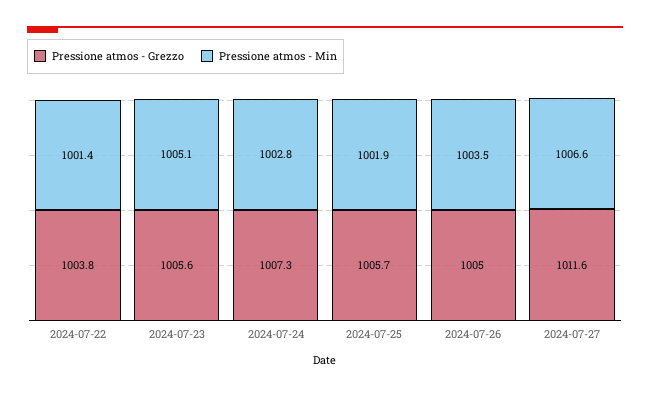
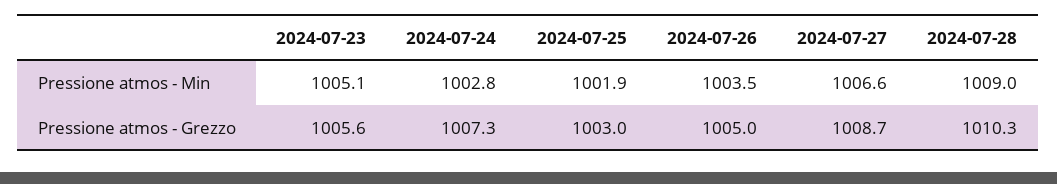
Pressione atmos - Grezzo, 2024-07-22: 1003.8 -> none
Pressione atmos - Min, 2024-07-22: 1001.4 -> none
Pressione atmos - Grezzo, 2024-07-25: 1005.7 -> 1003
Pressione atmos - Grezzo, 2024-07-27: 1011.6 -> 1008.7
Pressione atmos - Min, 2024-07-28: none -> 1009
Pressione atmos - Grezzo, 2024-07-28: none -> 1010.3

